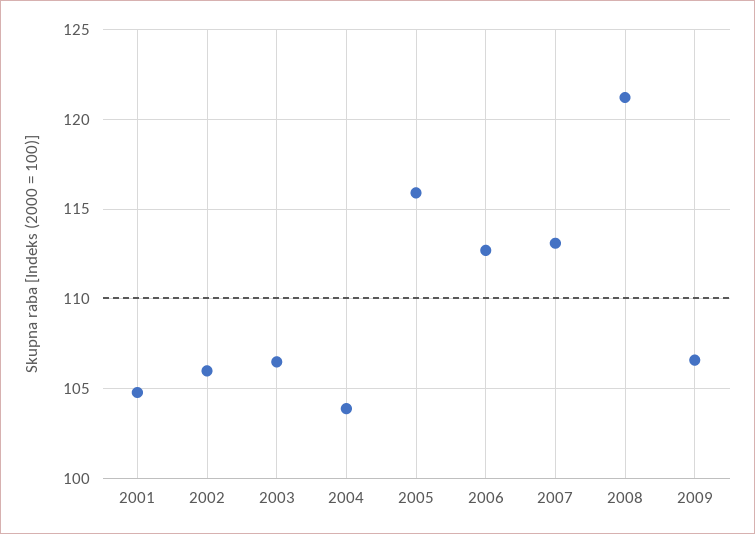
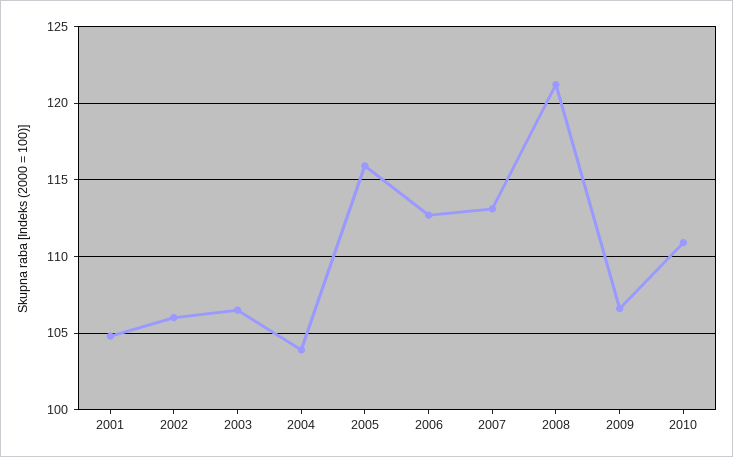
2010: none -> 111

